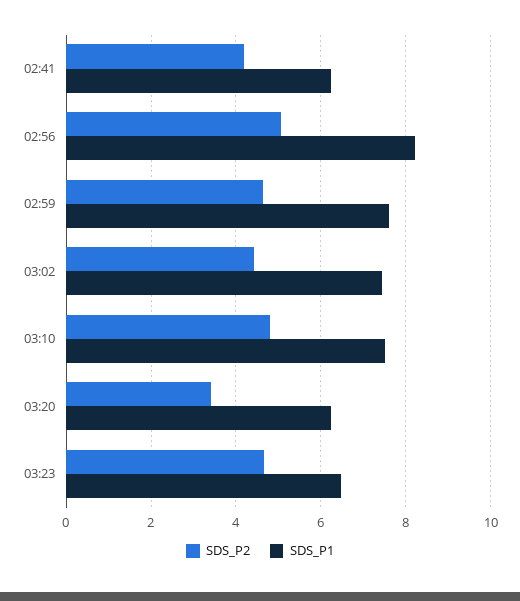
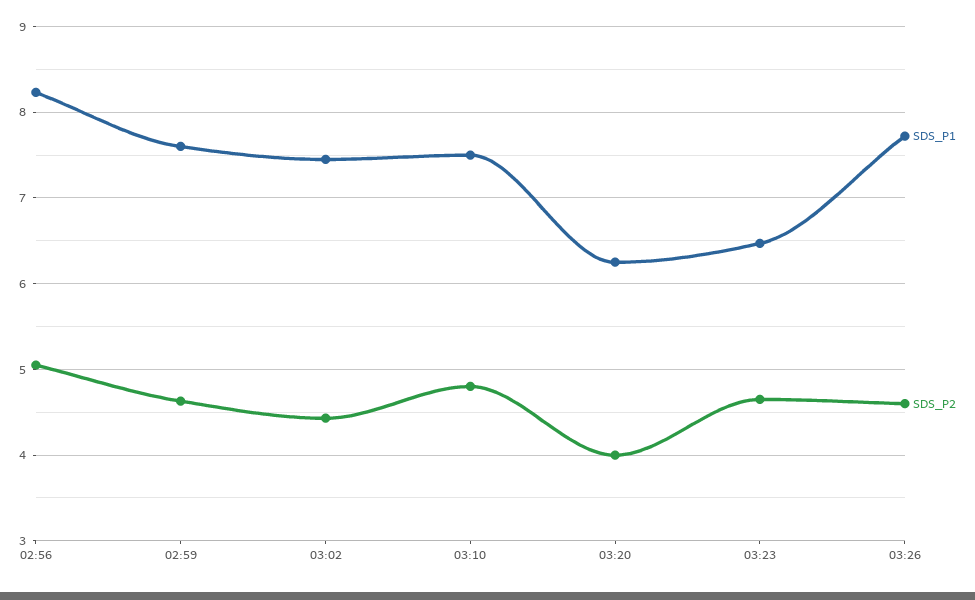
SDS_P2, 02:41: 4.2 -> none
SDS_P1, 02:41: 6.2 -> none
SDS_P2, 03:20: 3.4 -> 4
SDS_P1, 03:26: none -> 7.7
SDS_P2, 03:26: none -> 4.6

